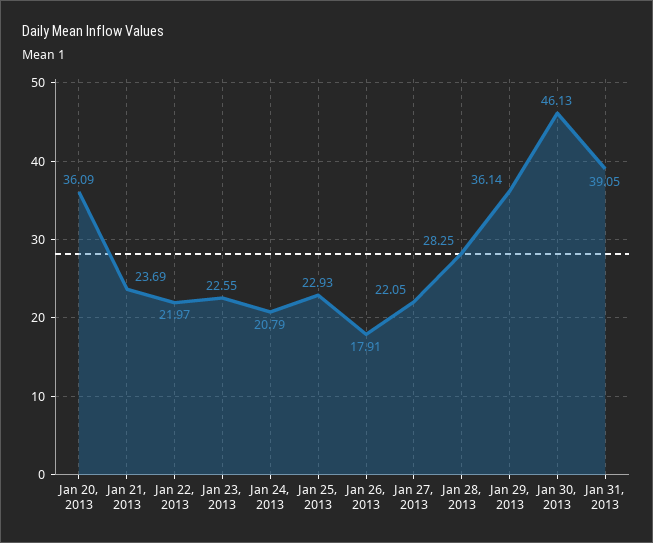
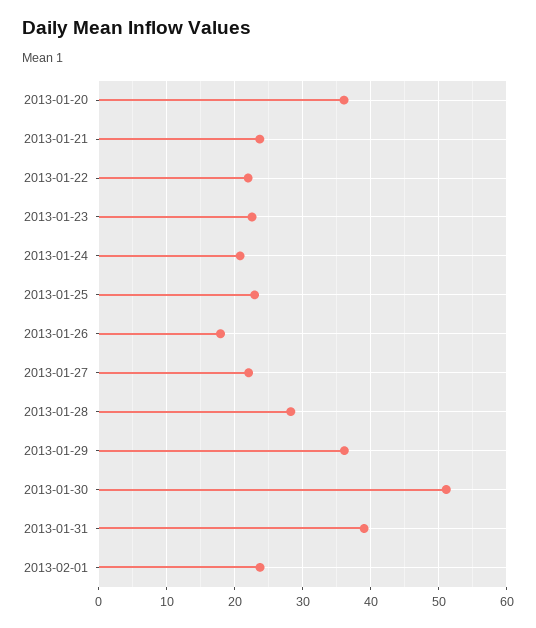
Jan 30, 2013: 46.13 -> 51
2013-02-01: none -> 24

